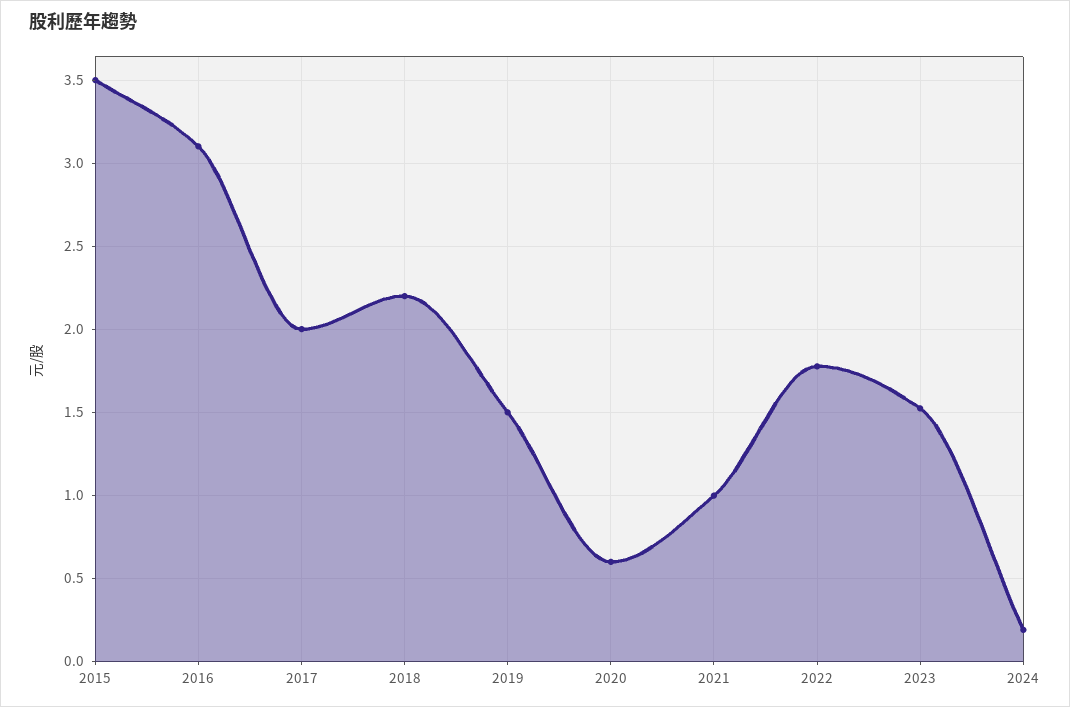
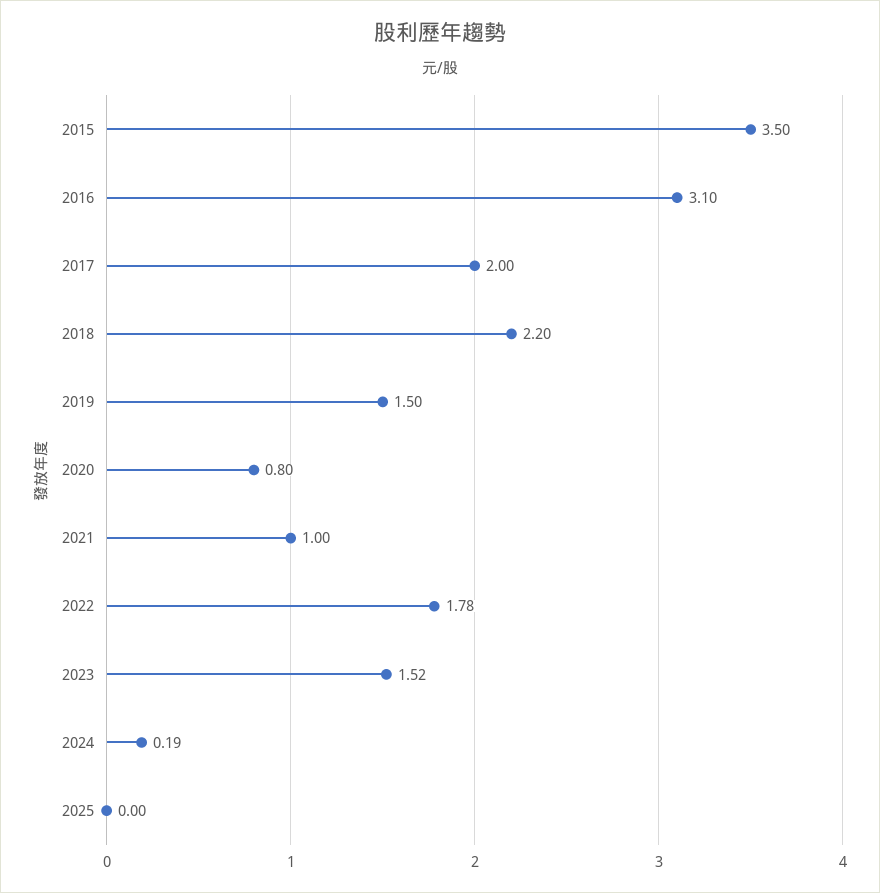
2020: 0.6 -> 0.8
2025: none -> 0

